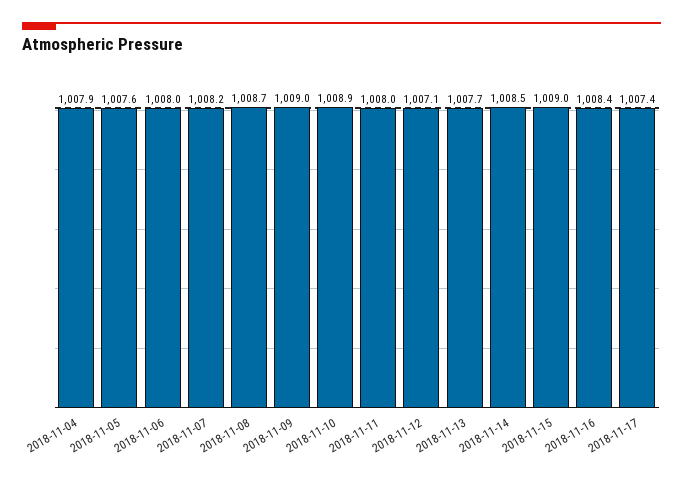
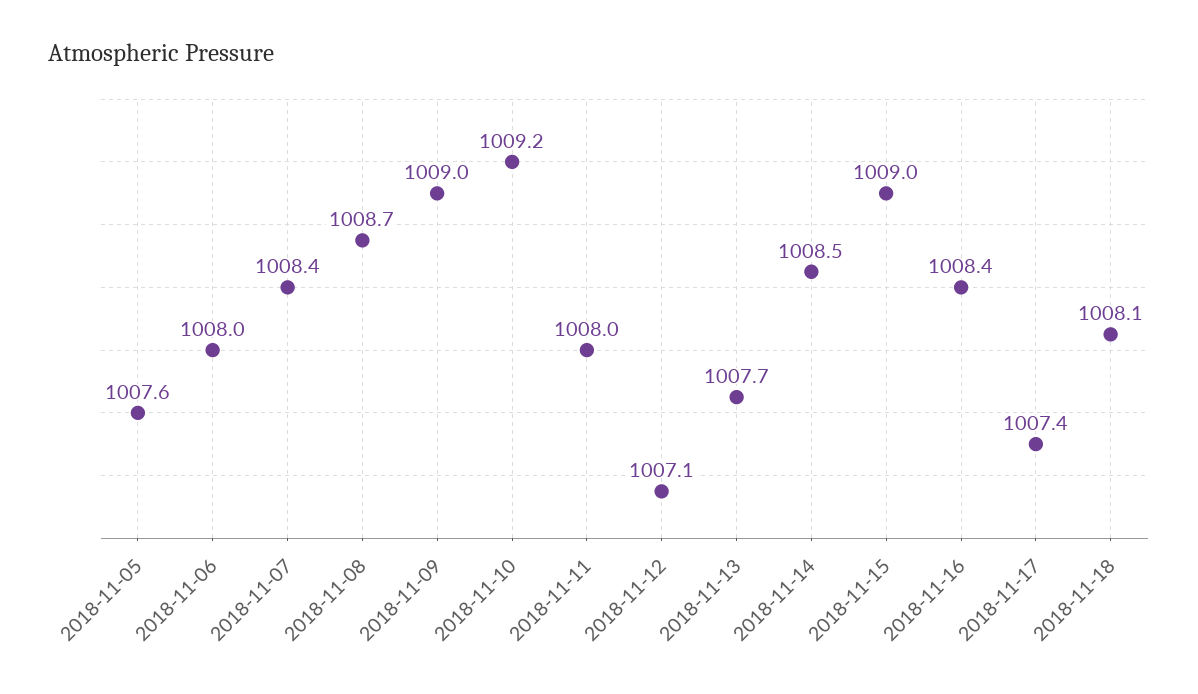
2018-11-04: 1007.9 -> none
2018-11-07: 1008.2 -> 1008.4
2018-11-10: 1008.9 -> 1009.2
2018-11-18: none -> 1008.1

